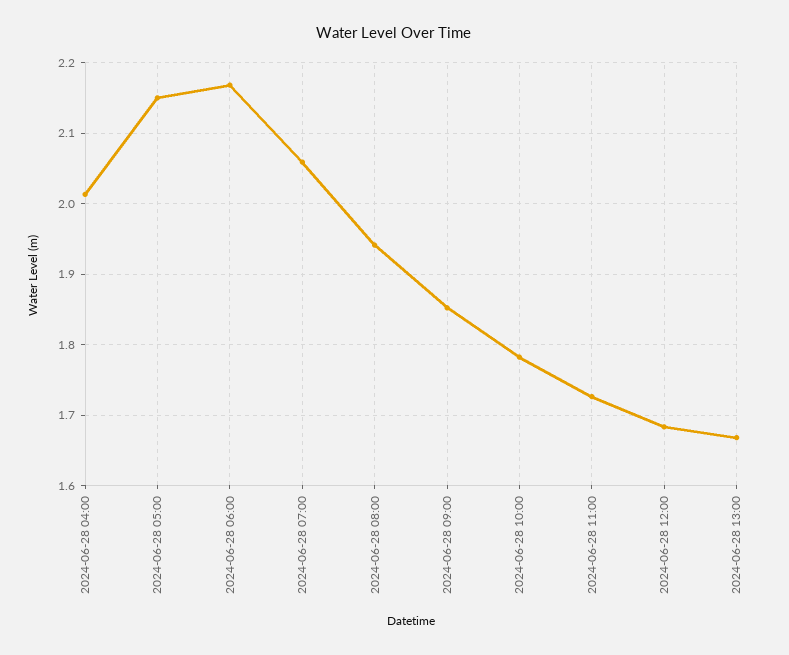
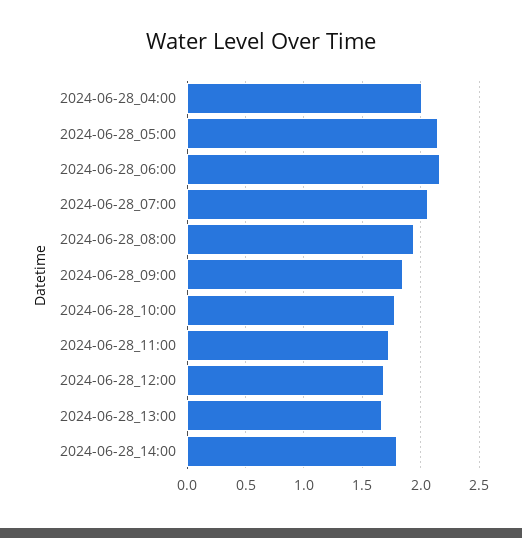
2024-06-28_14:00: none -> 1.8

